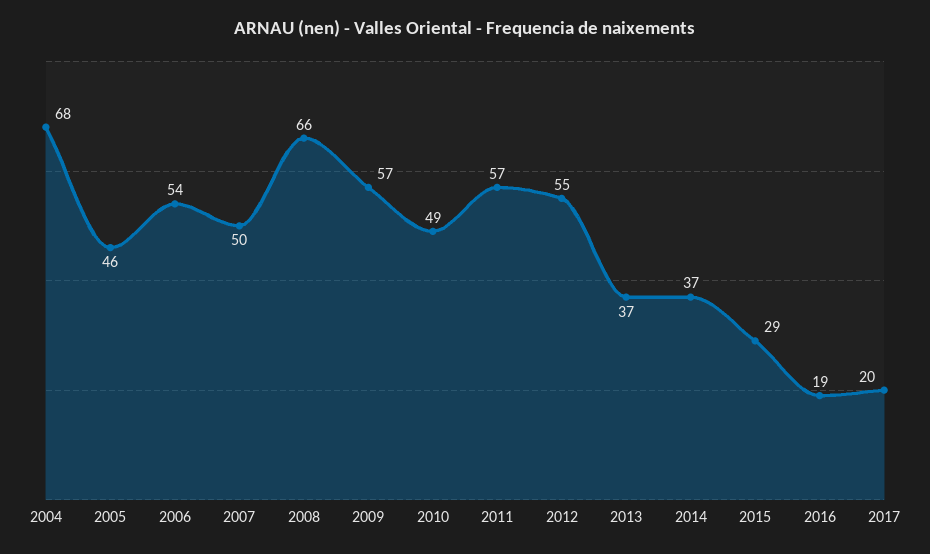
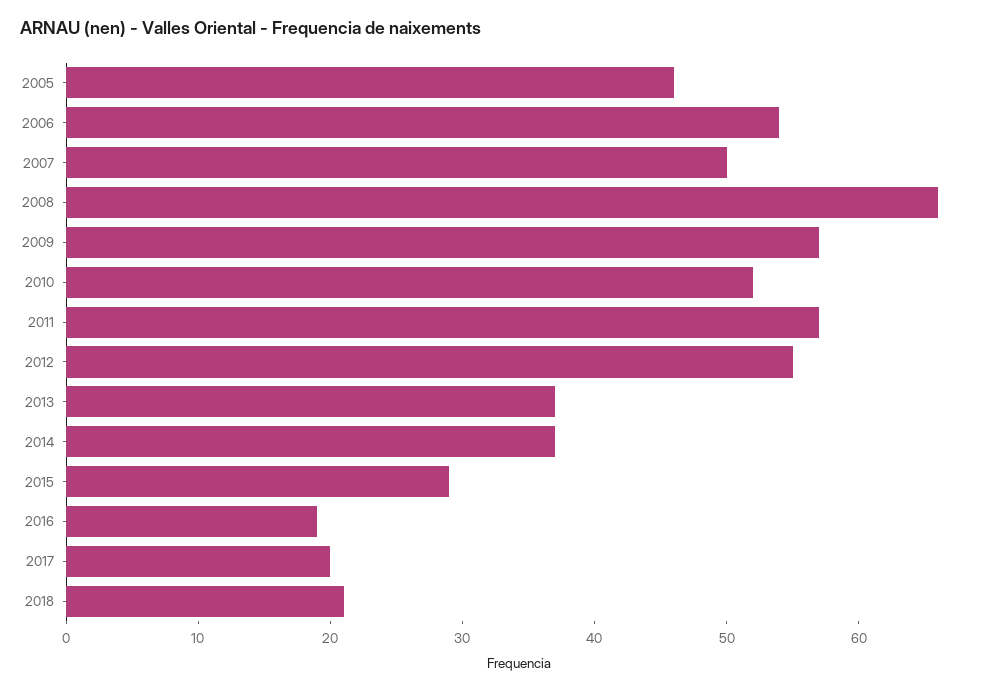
2004: 68 -> none
2010: 49 -> 52
2018: none -> 21

